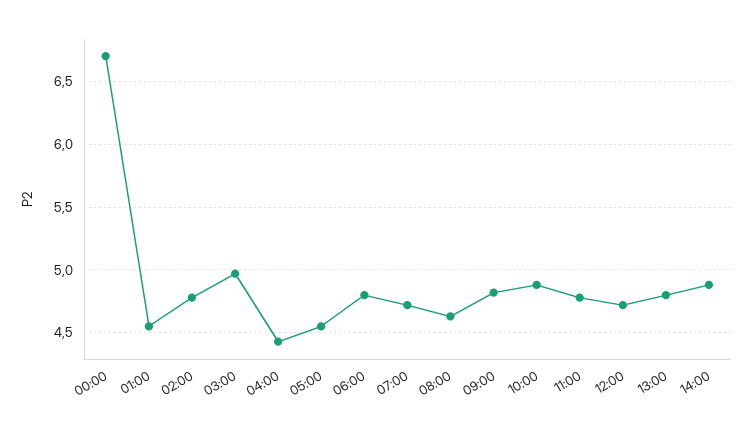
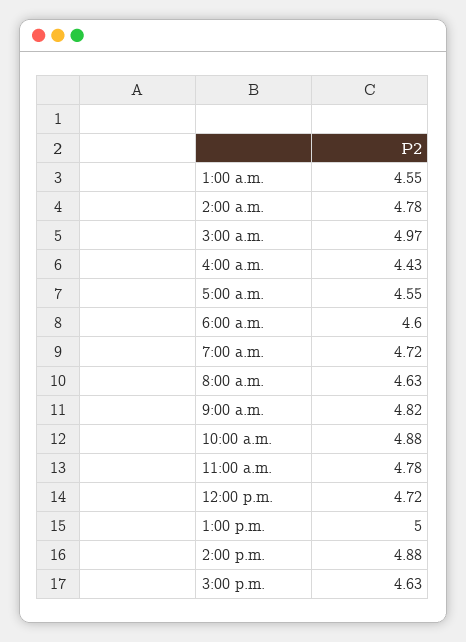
00:00: 6.7 -> none
06:00: 4.8 -> 4.6
13:00: 4.8 -> 5
3:00 p.m.: none -> 4.63

